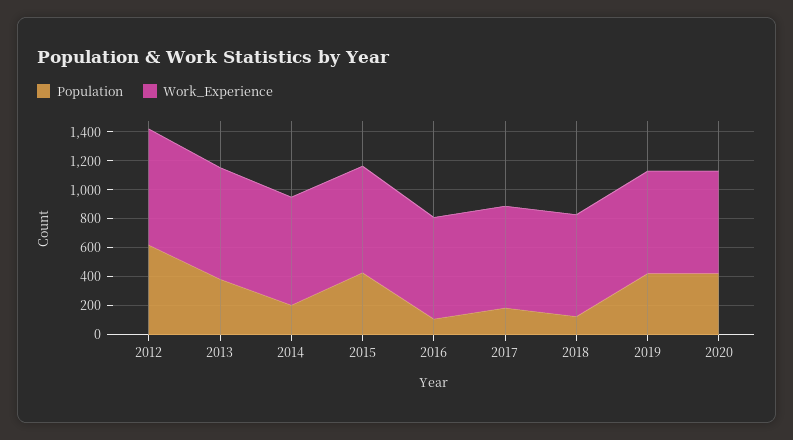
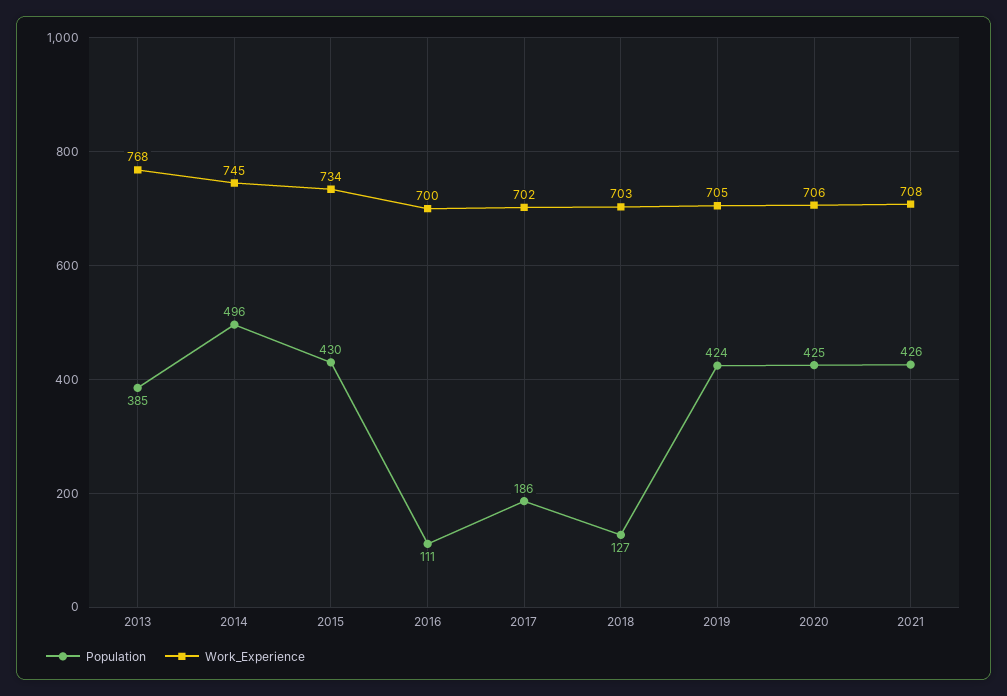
Population, 2012: 600 -> none
Work_Experience, 2012: 800 -> none
Population, 2014: 200 -> 496
Population, 2021: none -> 426
Work_Experience, 2021: none -> 708

